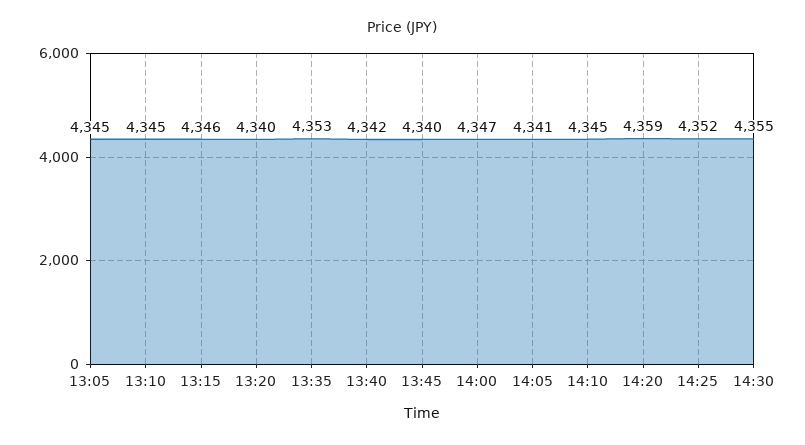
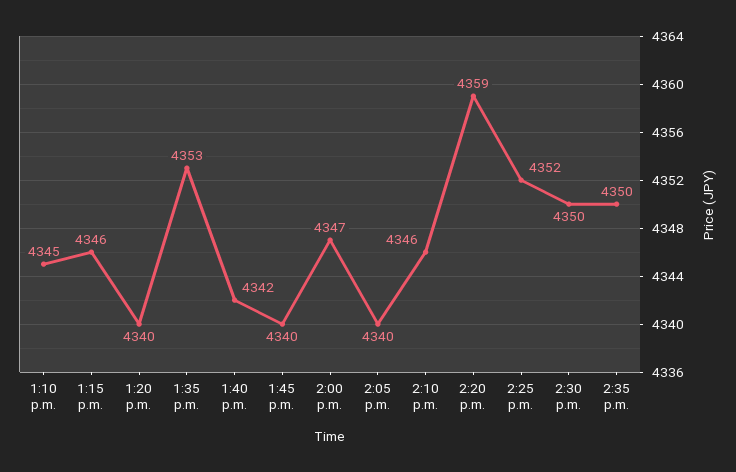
13:05: 4345 -> none
14:05: 4341 -> 4340
14:10: 4345 -> 4346
14:30: 4355 -> 4350
2:35 p.m.: none -> 4350

